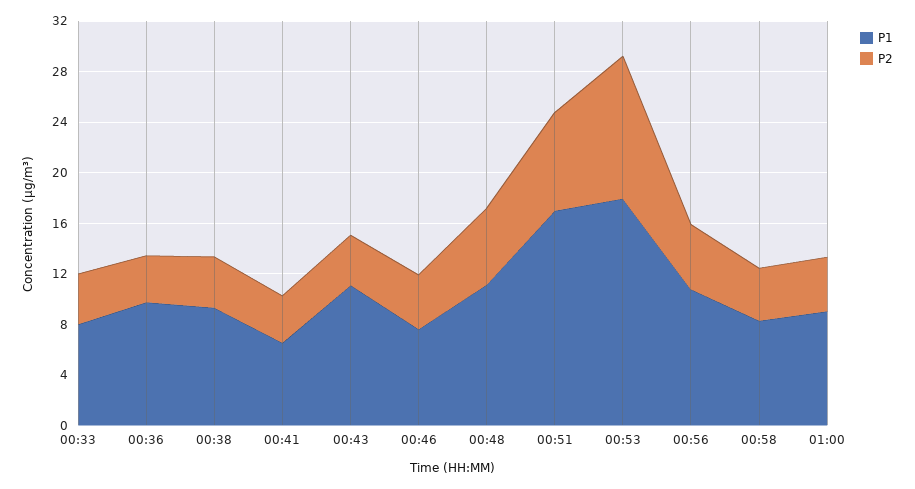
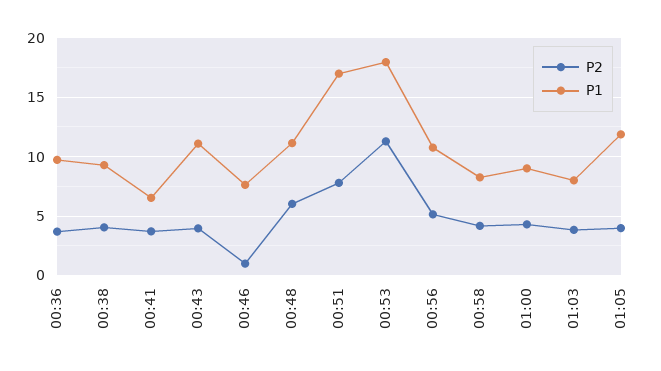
P1, 00:33: 8 -> none
P2, 00:33: 4 -> none
P2, 00:46: 4 -> 1
P2, 01:03: none -> 4
P1, 01:03: none -> 8
P2, 01:05: none -> 4
P1, 01:05: none -> 12

